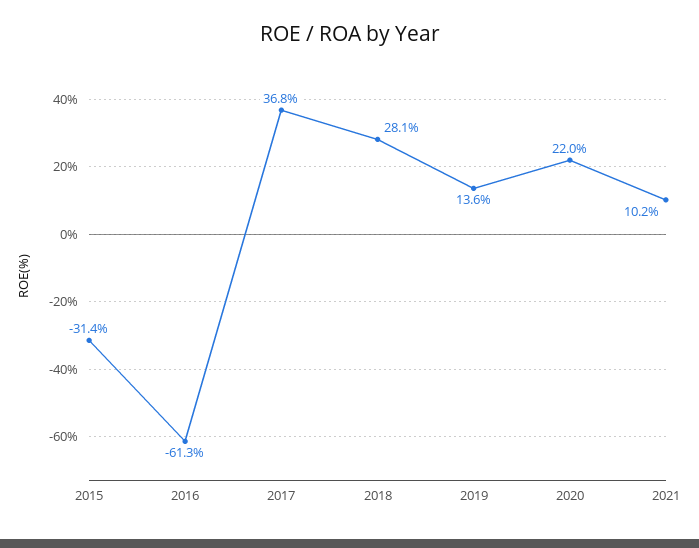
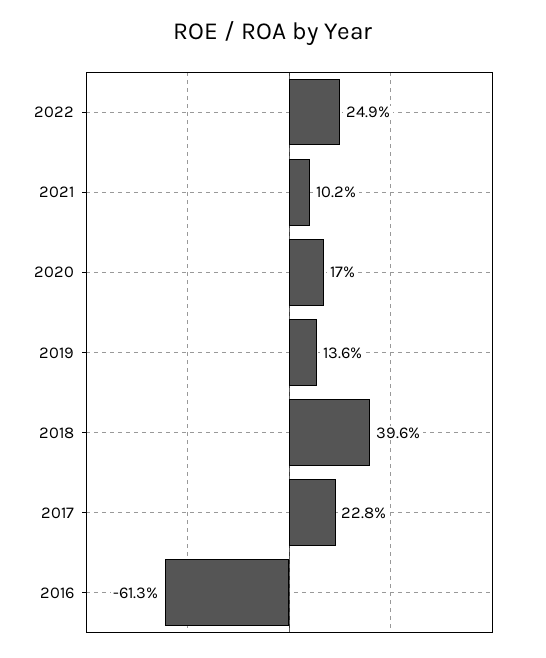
2015: -31.4 -> none
2017: 36.8 -> 22.8
2018: 28.1 -> 39.6
2020: 22 -> 17
2022: none -> 24.9

